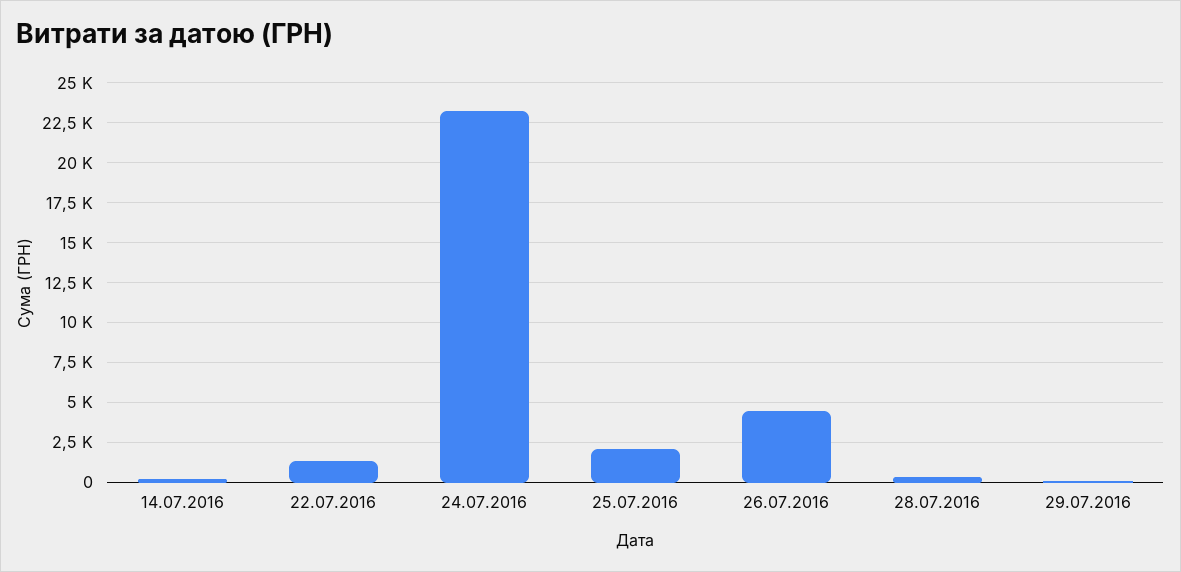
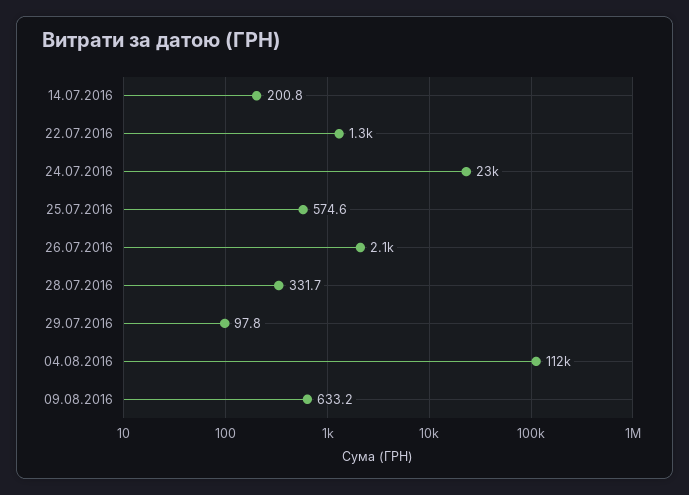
25.07.2016: 2000 -> 574.6
26.07.2016: 4500 -> 2100
04.08.2016: none -> 112000
09.08.2016: none -> 633.2

